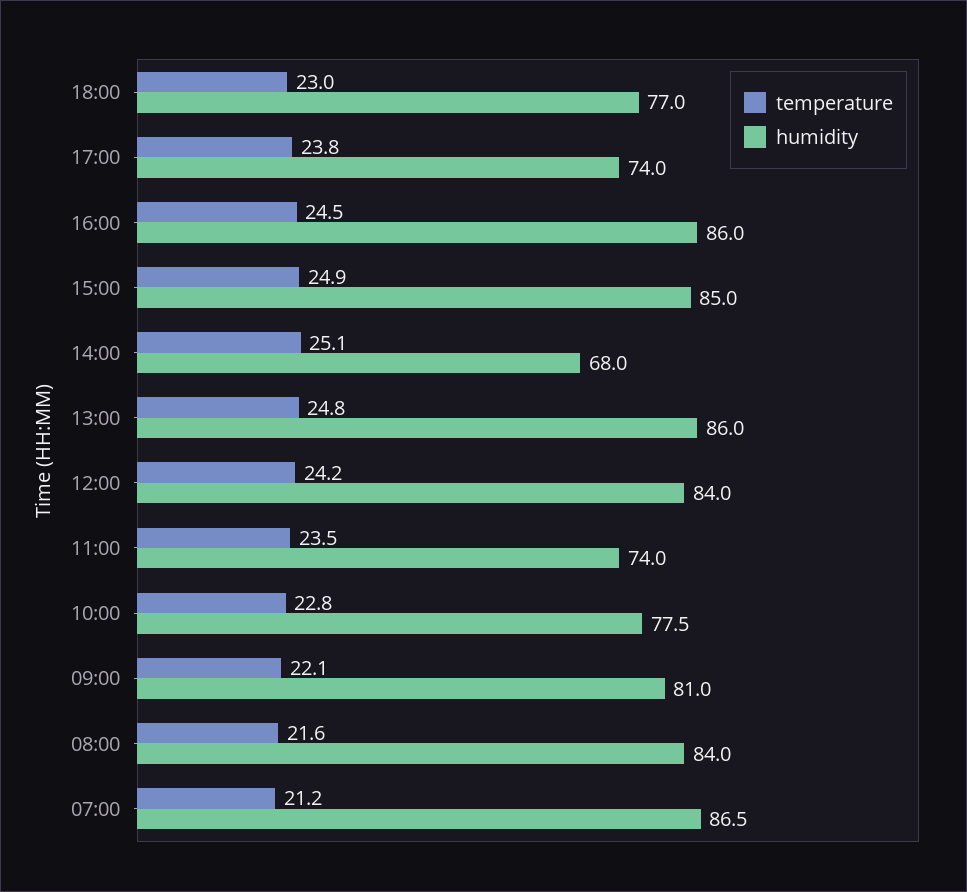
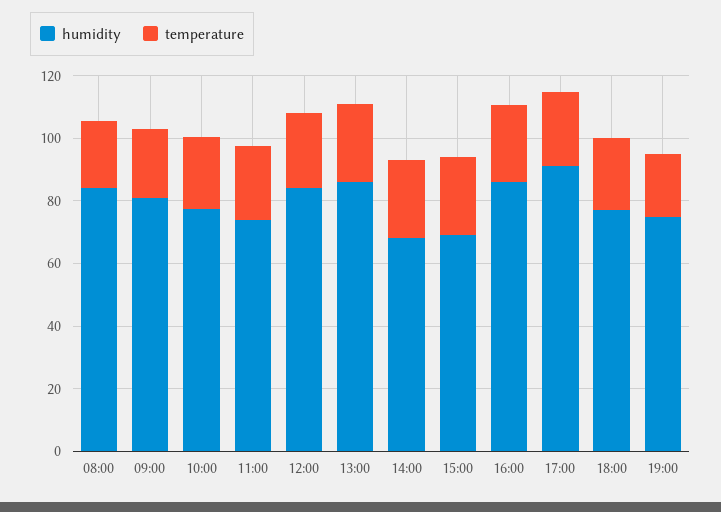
humidity, 17:00: 74 -> 90
humidity, 15:00: 85 -> 70
temperature, 07:00: 21.2 -> none
humidity, 07:00: 86.5 -> none
humidity, 19:00: none -> 75
temperature, 19:00: none -> 20

